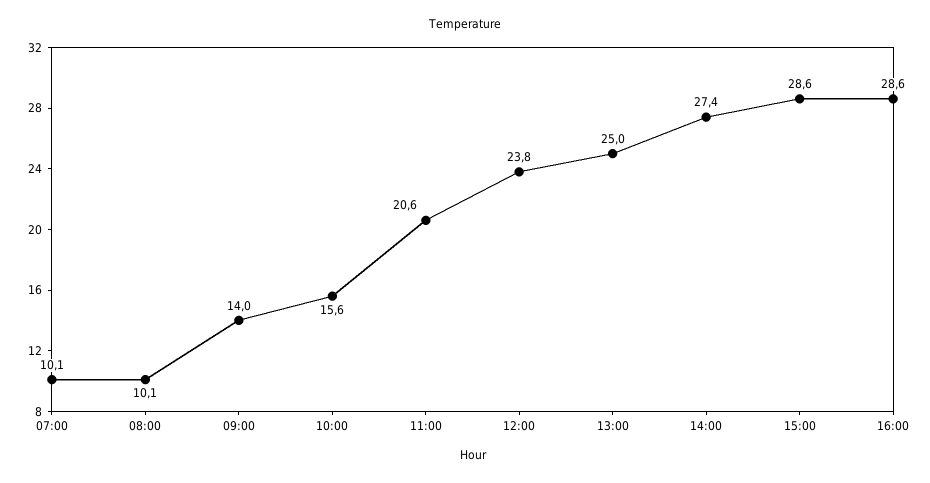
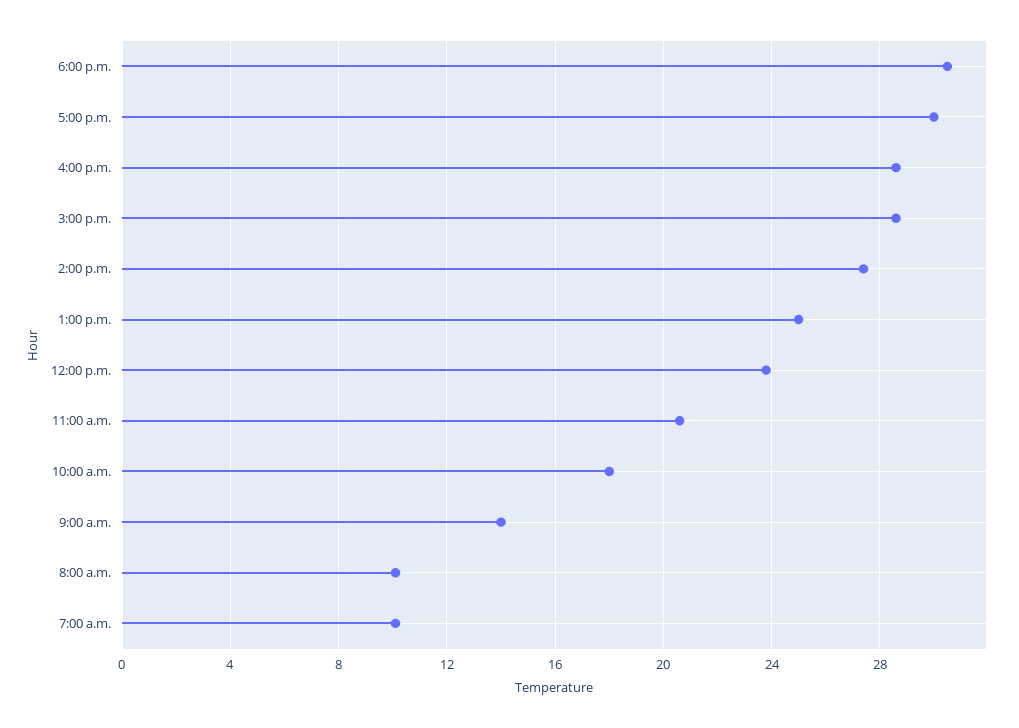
10:00: 15.6 -> 18
6:00 p.m.: none -> 30.5
5:00 p.m.: none -> 30

